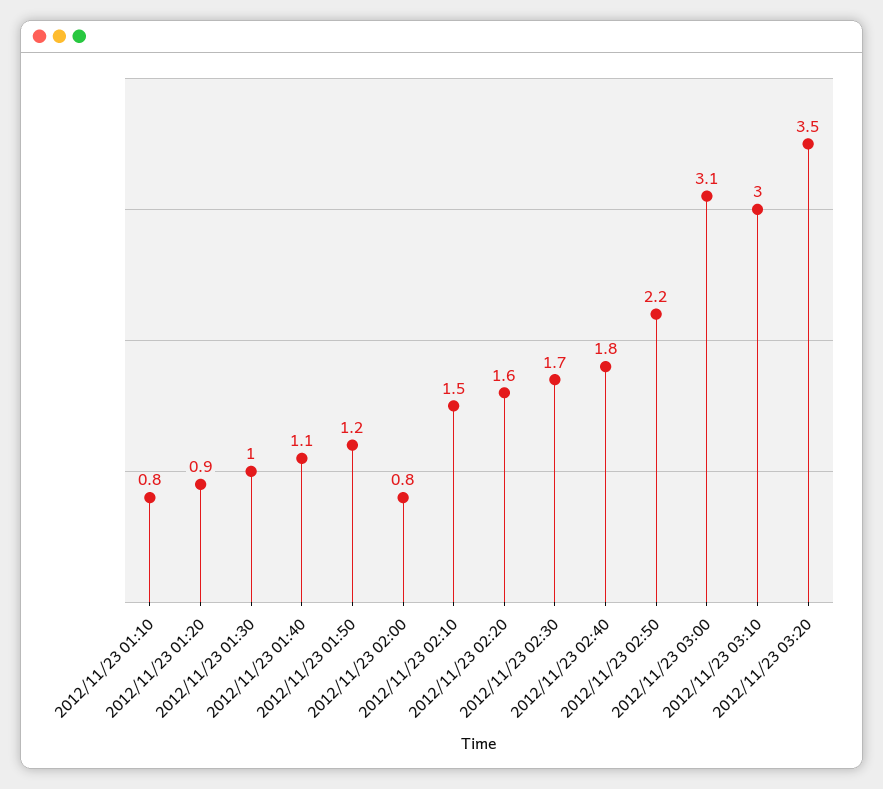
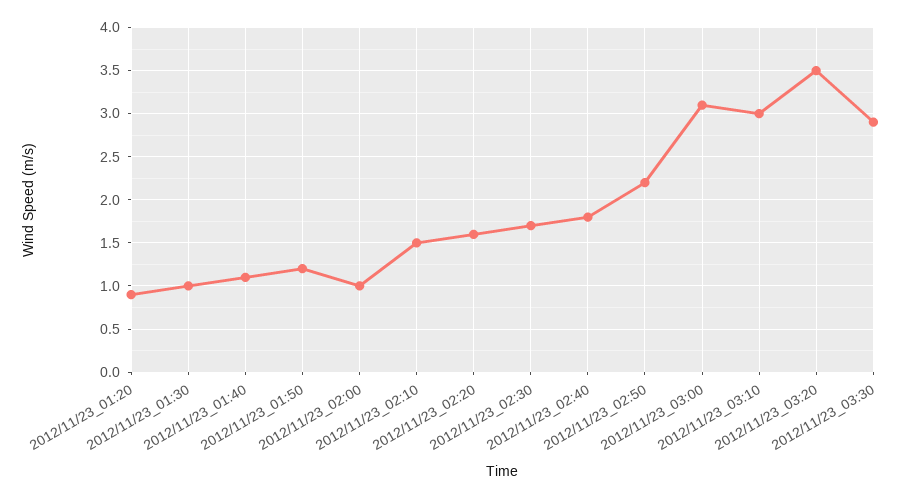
2012/11/23 01:10: 0.8 -> none
2012/11/23 02:00: 0.8 -> 1
2012/11/23_03:30: none -> 2.9

